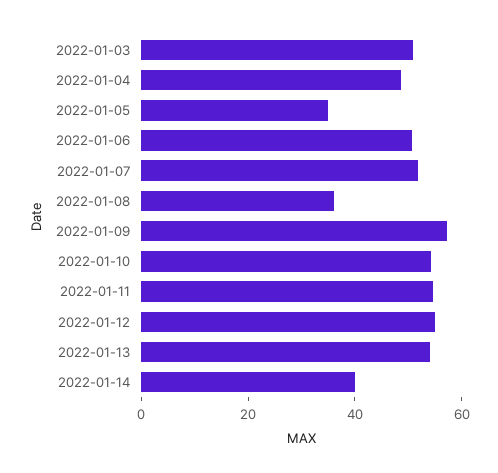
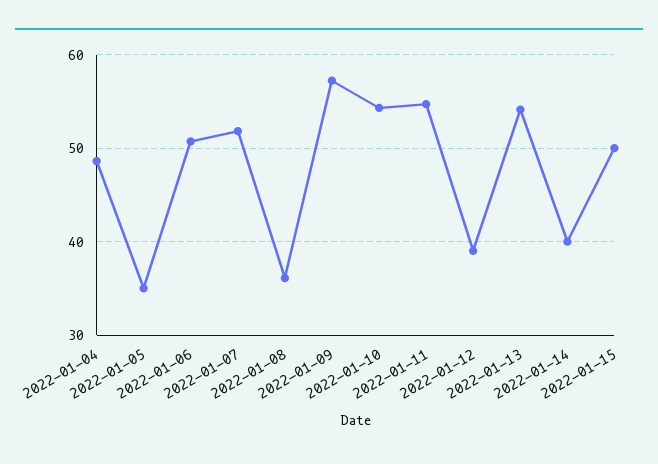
2022-01-03: 50 -> none
2022-01-12: 55 -> 39
2022-01-15: none -> 50

